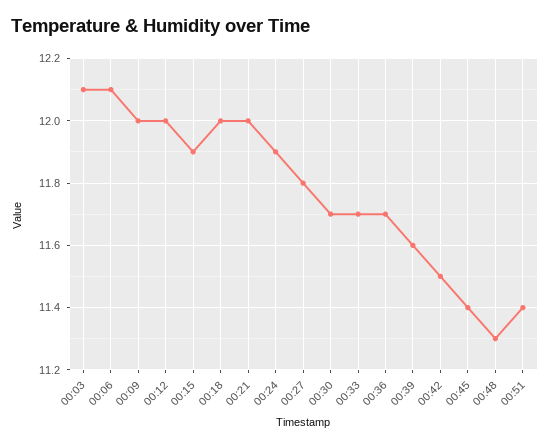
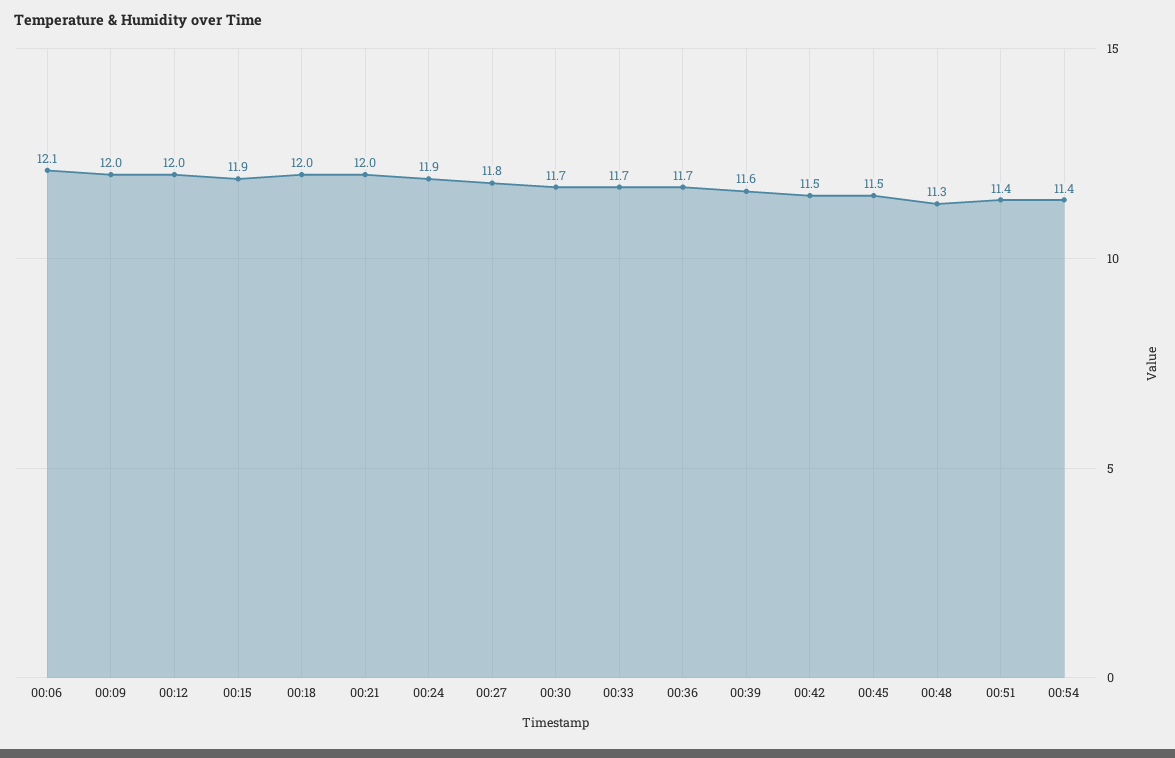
00:03: 12.1 -> none
00:45: 11.4 -> 11.5
00:54: none -> 11.4

